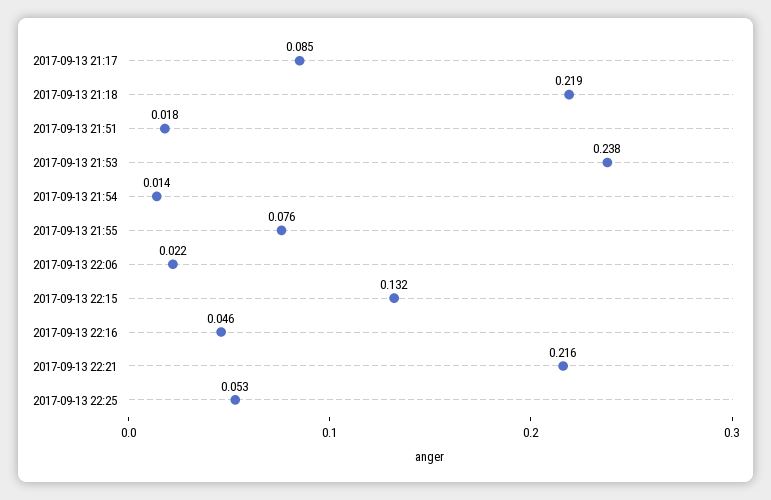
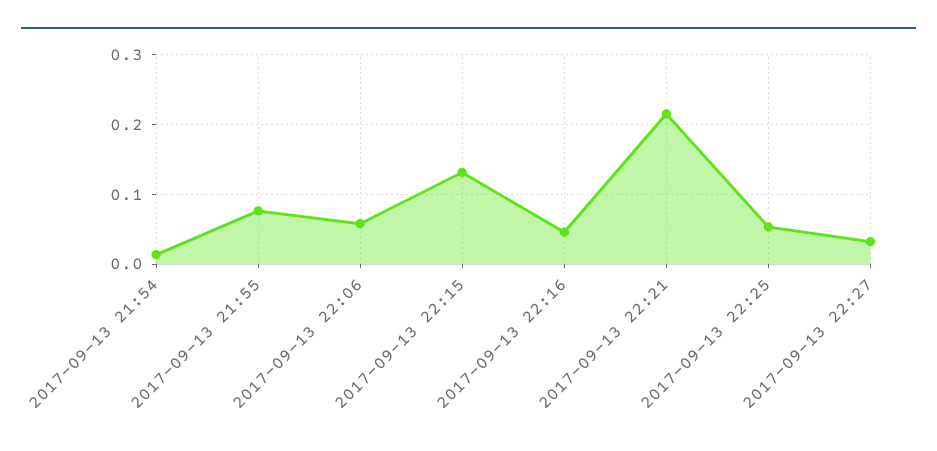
2017-09-13 21:17: 0.085 -> none
2017-09-13 21:18: 0.219 -> none
2017-09-13 21:51: 0.018 -> none
2017-09-13 21:53: 0.238 -> none
2017-09-13 22:06: 0.022 -> 0.06
2017-09-13 22:27: none -> 0.03

